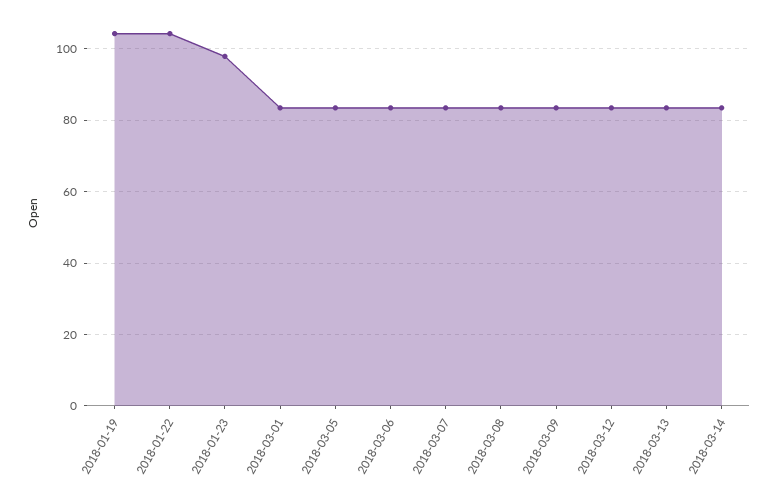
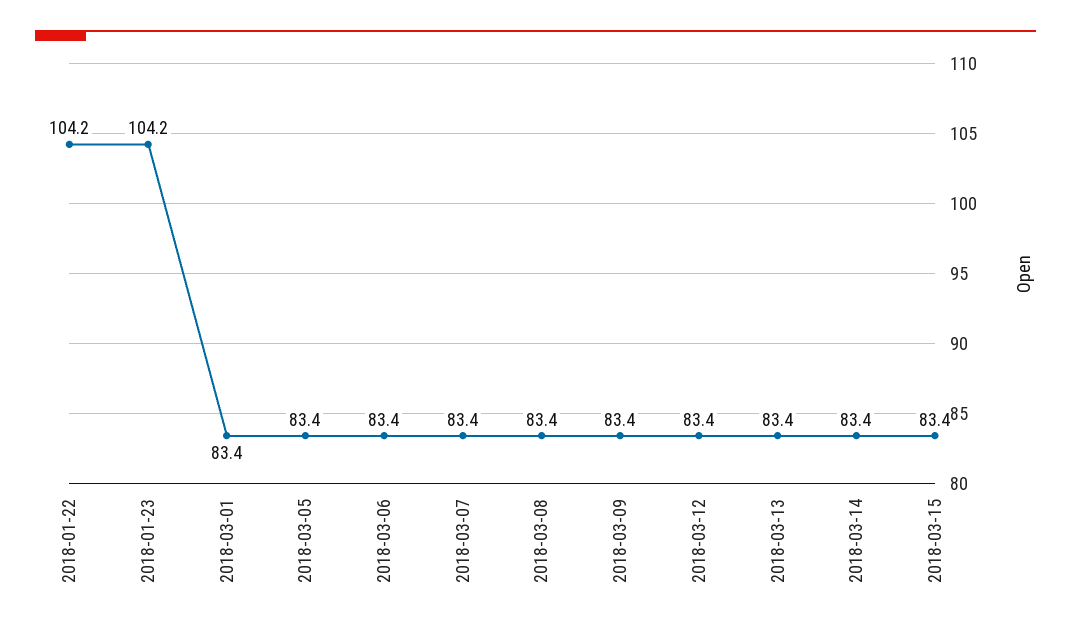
2018-01-19: 104 -> none
2018-01-23: 98 -> 104.2
2018-03-15: none -> 83.4

